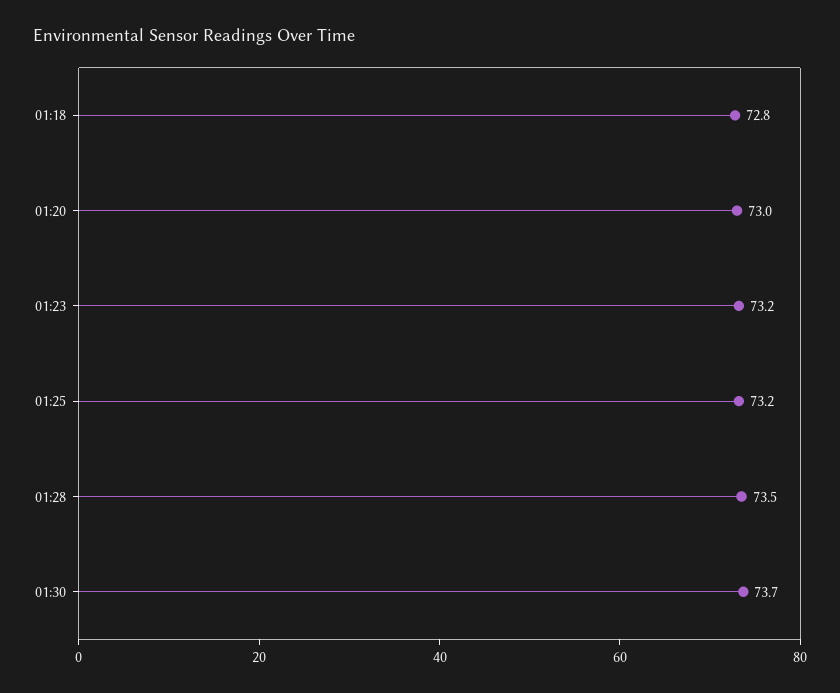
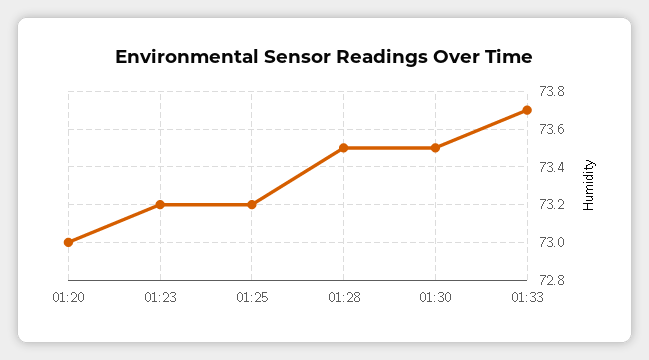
01:18: 72.8 -> none
01:30: 73.7 -> 73.5
01:33: none -> 73.7

